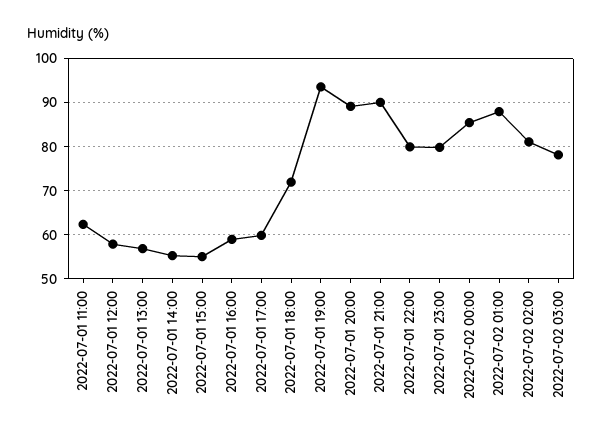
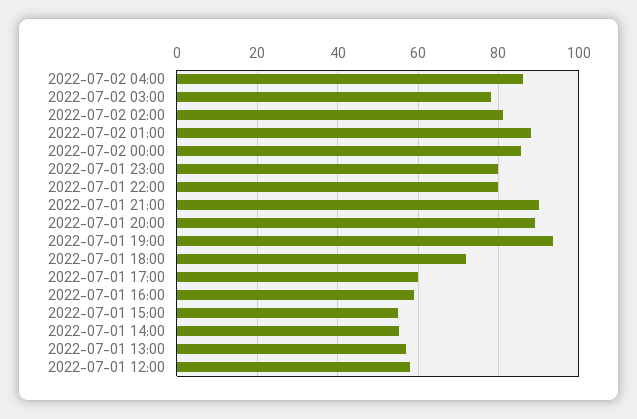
2022-07-01 11:00: 62 -> none
2022-07-02 04:00: none -> 86

